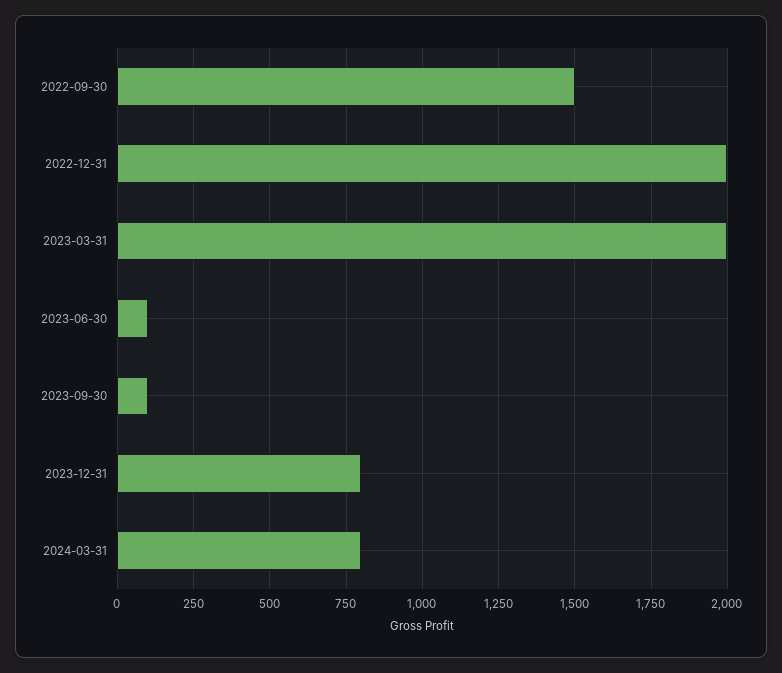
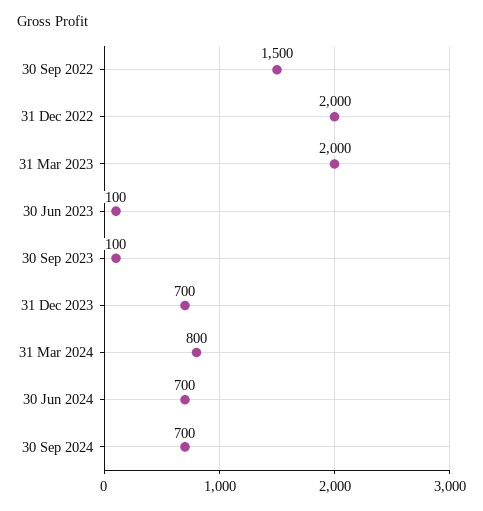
2023-12-31: 800 -> 700
30 Jun 2024: none -> 700
30 Sep 2024: none -> 700

